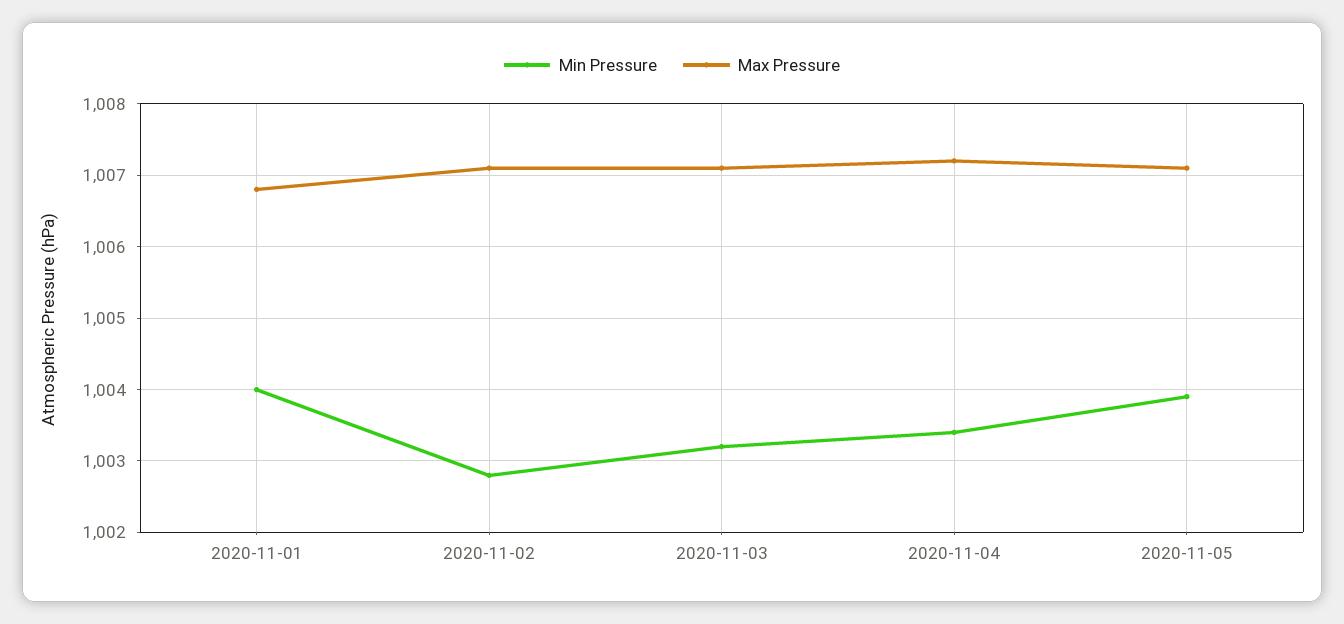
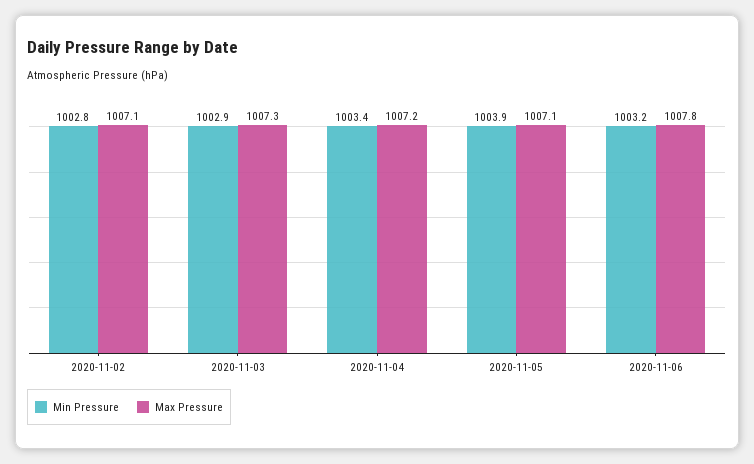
Min Pressure, 2020-11-01: 1004 -> none
Max Pressure, 2020-11-01: 1006.8 -> none
Min Pressure, 2020-11-03: 1003.2 -> 1002.9
Max Pressure, 2020-11-03: 1007.1 -> 1007.3
Min Pressure, 2020-11-06: none -> 1003.2
Max Pressure, 2020-11-06: none -> 1007.8

